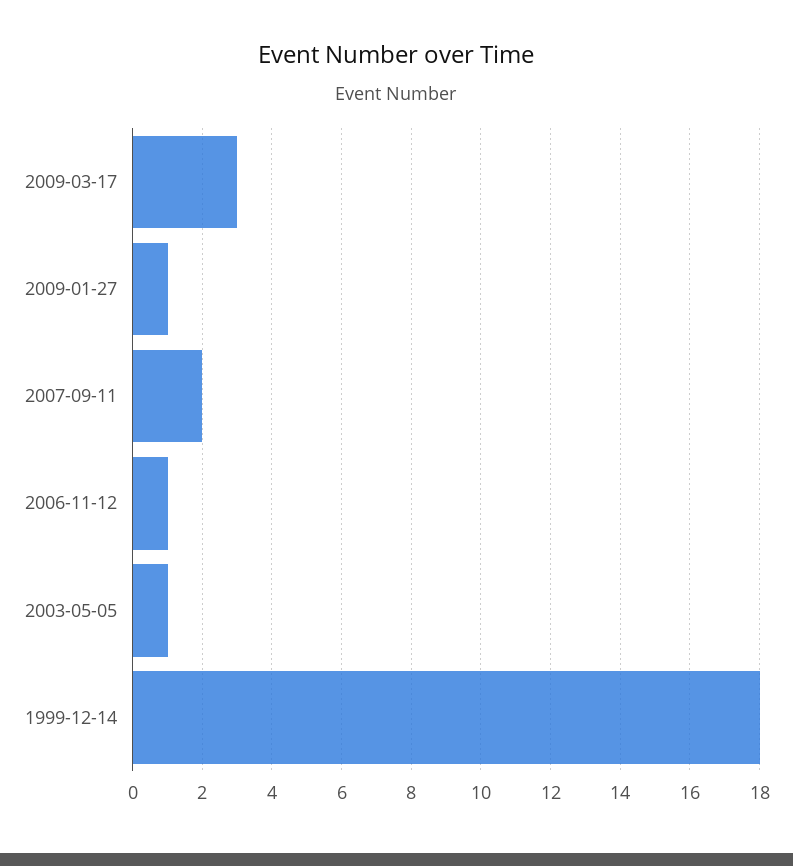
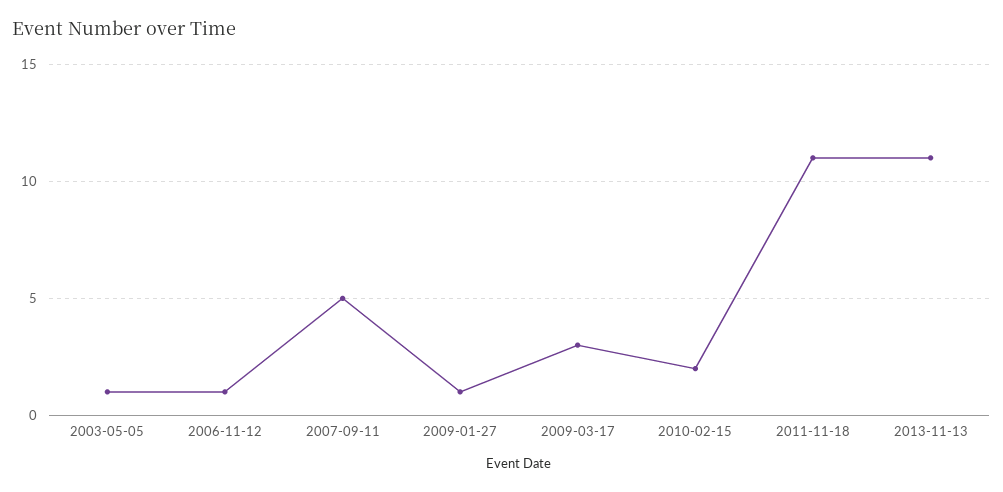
2007-09-11: 2 -> 5
1999-12-14: 18 -> none
2010-02-15: none -> 2
2011-11-18: none -> 11
2013-11-13: none -> 11

